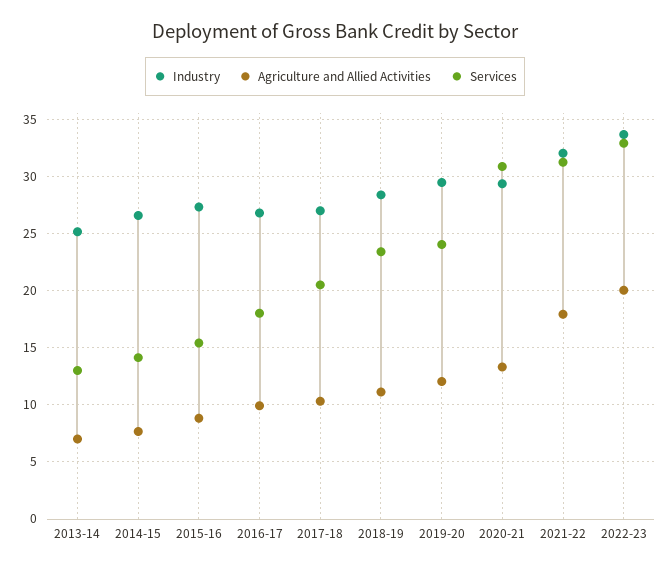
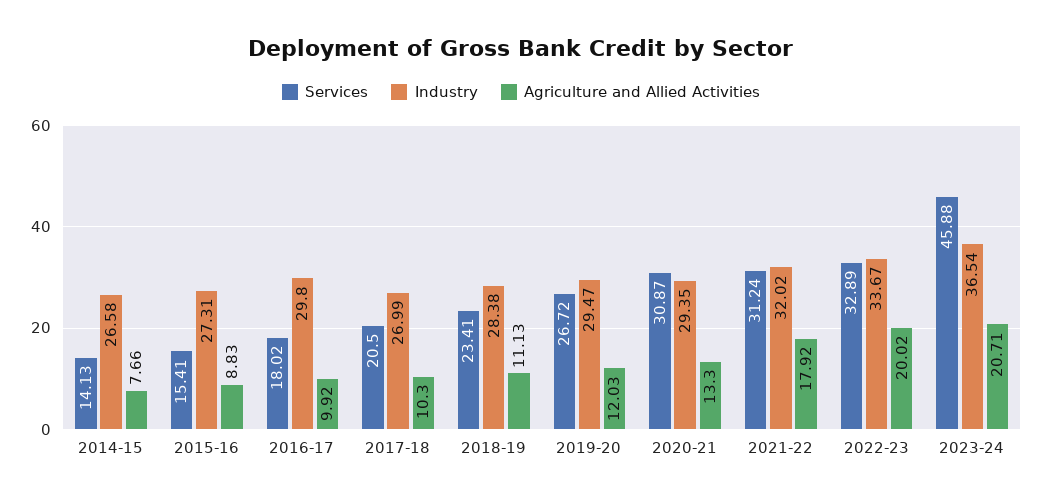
Industry, 2013-14: 25 -> none
Agriculture and Allied Activities, 2013-14: 7 -> none
Services, 2013-14: 13 -> none
Industry, 2016-17: 27 -> 29.8
Services, 2019-20: 24 -> 26.72
Services, 2023-24: none -> 45.88
Industry, 2023-24: none -> 36.54
Agriculture and Allied Activities, 2023-24: none -> 20.71

